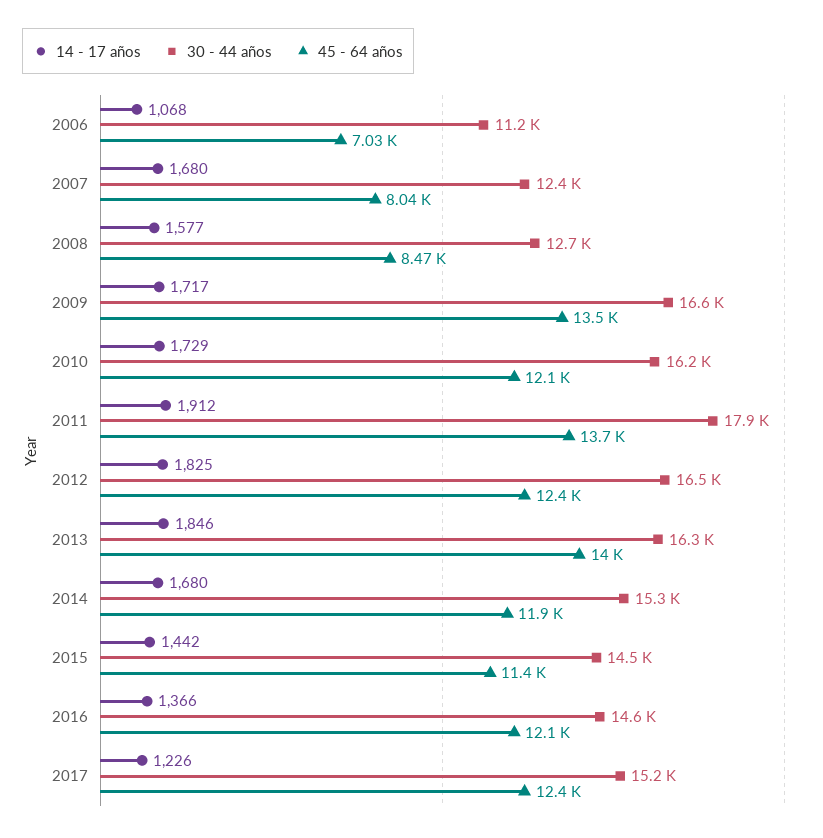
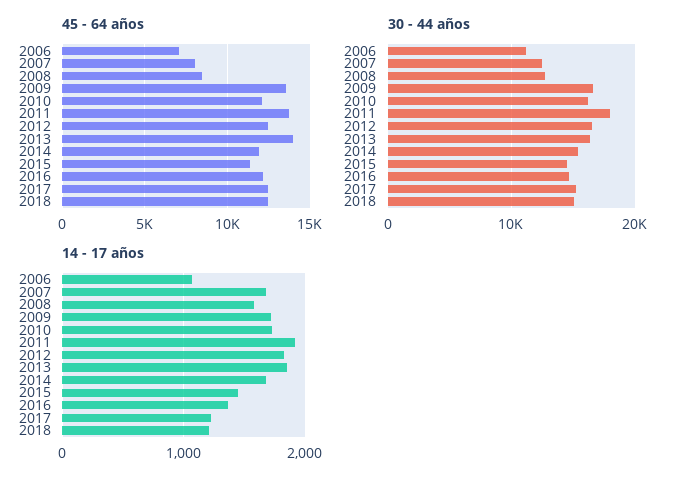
45 - 64 años, 2018: none -> 12500
30 - 44 años, 2018: none -> 15000
14 - 17 años, 2018: none -> 1200

